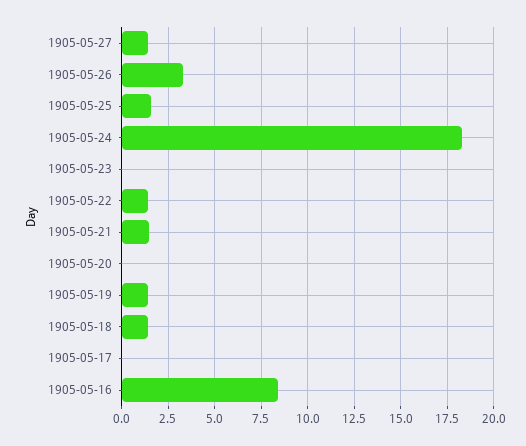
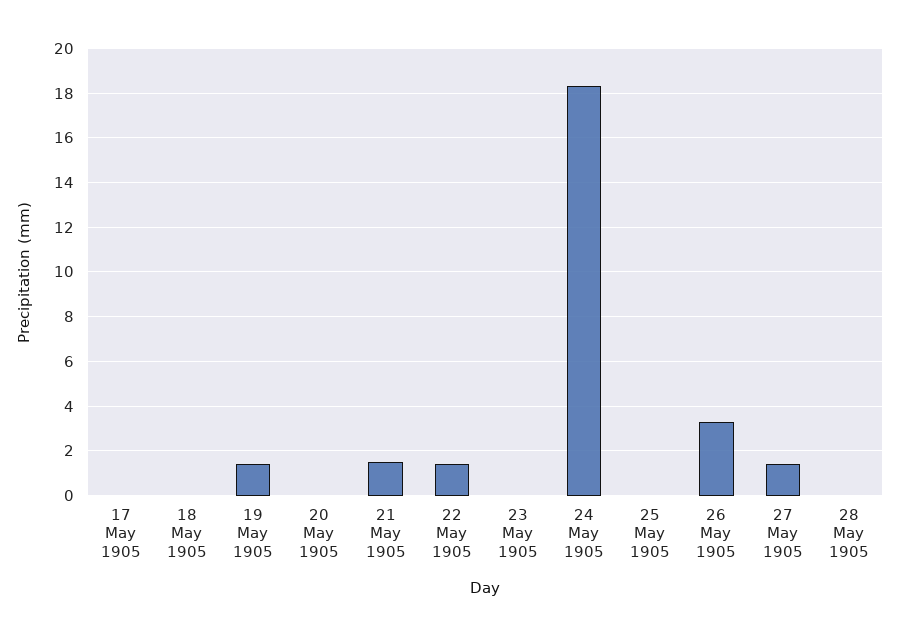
1905-05-25: 1.5 -> 0
1905-05-18: 1.5 -> 0
1905-05-16: 8.5 -> none
28 May 1905: none -> 0

